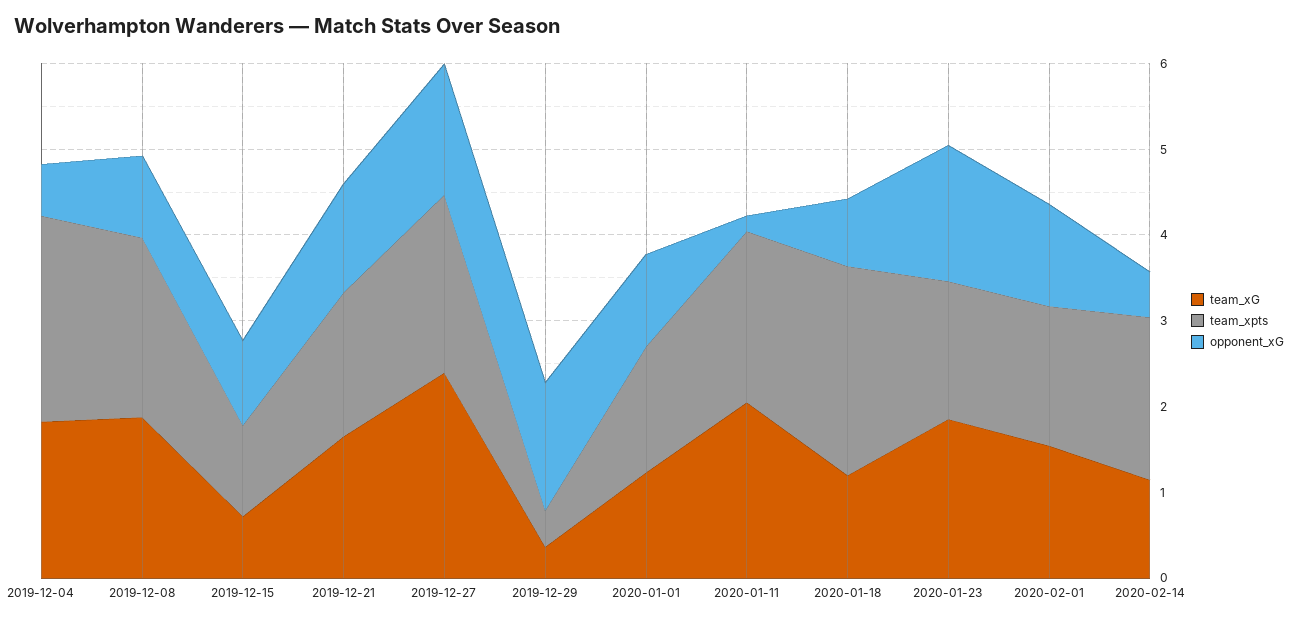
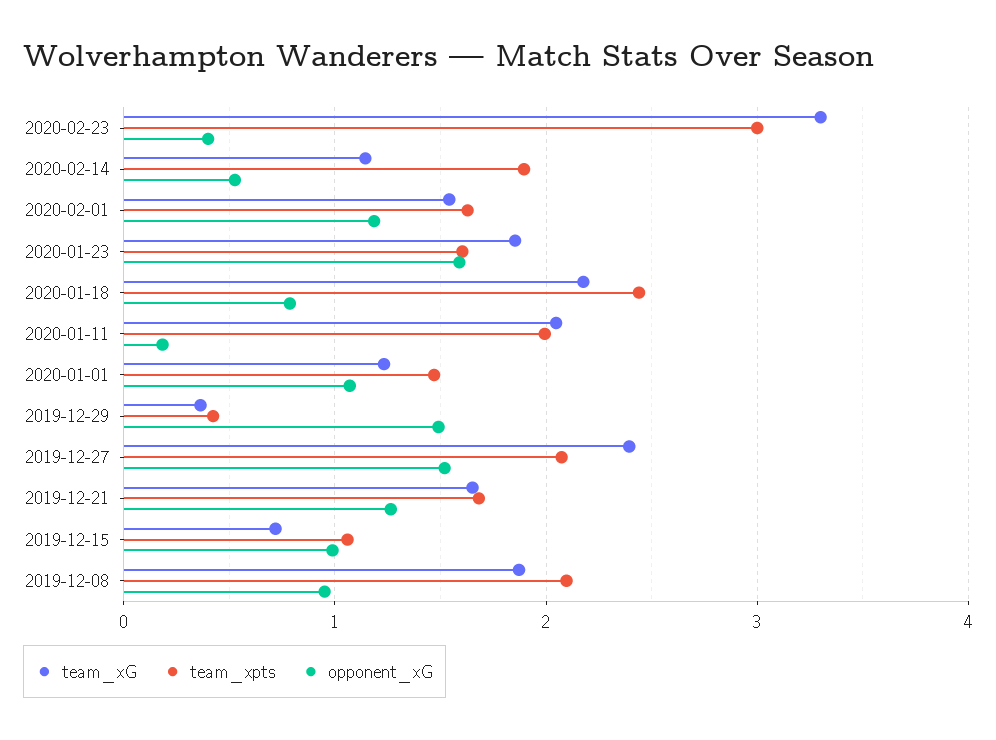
team_xG, 2019-12-04: 1.8 -> none
team_xpts, 2019-12-04: 2.4 -> none
opponent_xG, 2019-12-04: 0.6 -> none
team_xG, 2020-01-18: 1.2 -> 2.2
team_xG, 2020-02-23: none -> 3.3
team_xpts, 2020-02-23: none -> 3
opponent_xG, 2020-02-23: none -> 0.4

